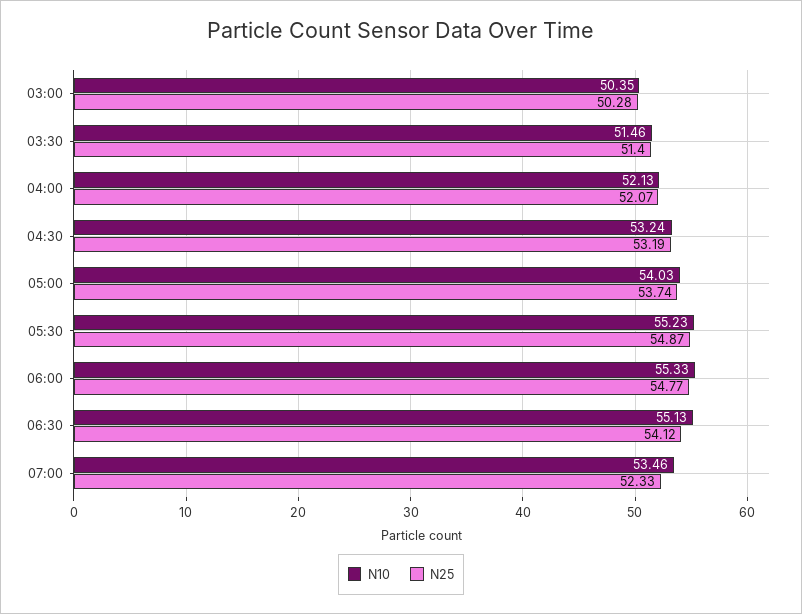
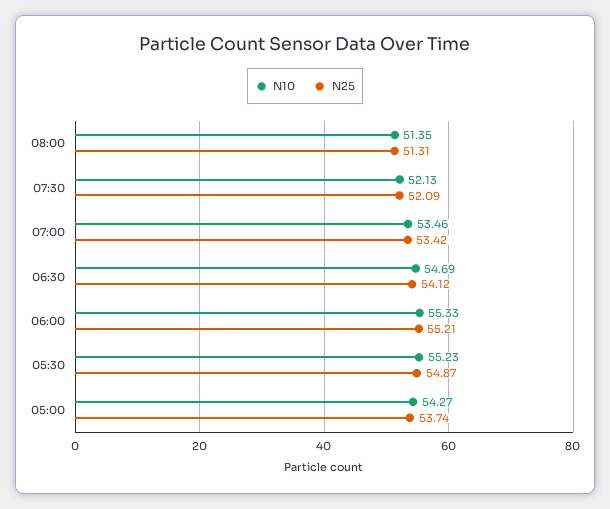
N10, 03:00: 50.35 -> none
N25, 03:00: 50.28 -> none
N10, 03:30: 51.46 -> none
N25, 03:30: 51.4 -> none
N10, 04:00: 52.13 -> none
N25, 04:00: 52.07 -> none
N10, 04:30: 53.24 -> none
N25, 04:30: 53.19 -> none
N10, 05:00: 54.03 -> 54.27
N25, 06:00: 54.77 -> 55.21
N10, 06:30: 55.13 -> 54.69
N25, 07:00: 52.33 -> 53.42
N10, 08:00: none -> 51.35
N25, 08:00: none -> 51.31
N10, 07:30: none -> 52.13
N25, 07:30: none -> 52.09

